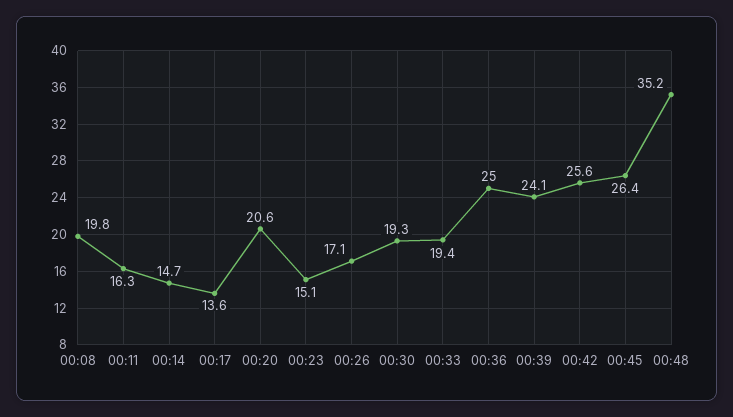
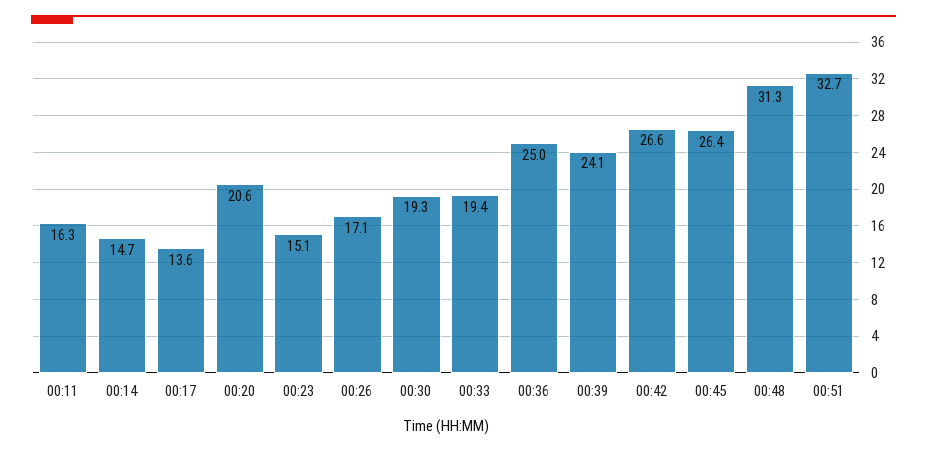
00:08: 19.8 -> none
00:42: 25.6 -> 26.6
00:48: 35.2 -> 31.3
00:51: none -> 32.7

